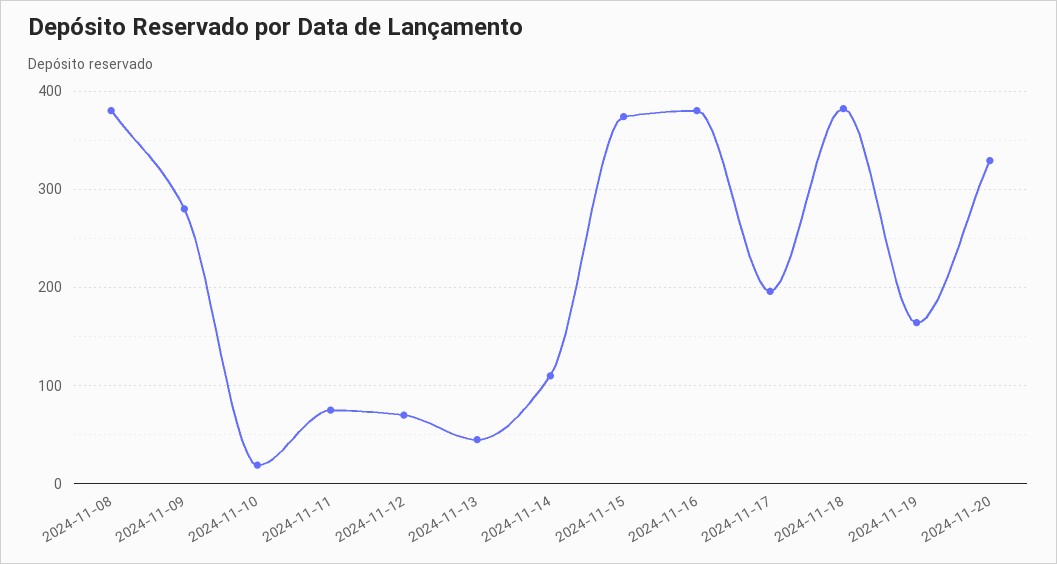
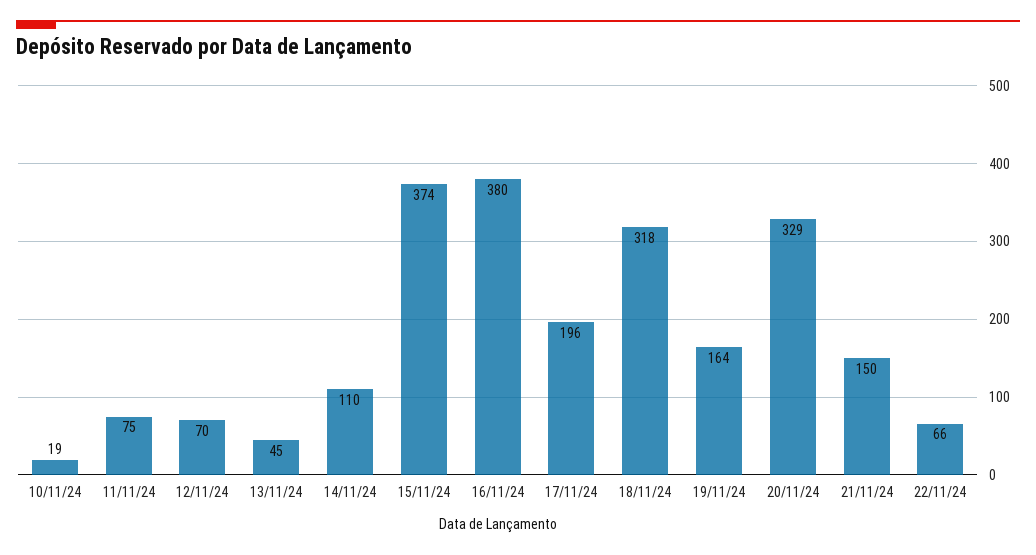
2024-11-08: 380 -> none
2024-11-09: 280 -> none
2024-11-18: 380 -> 318
21/11/24: none -> 150
22/11/24: none -> 66

